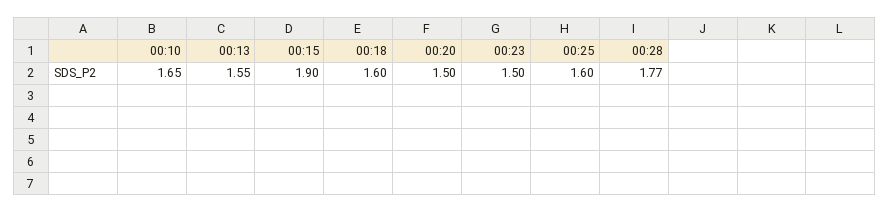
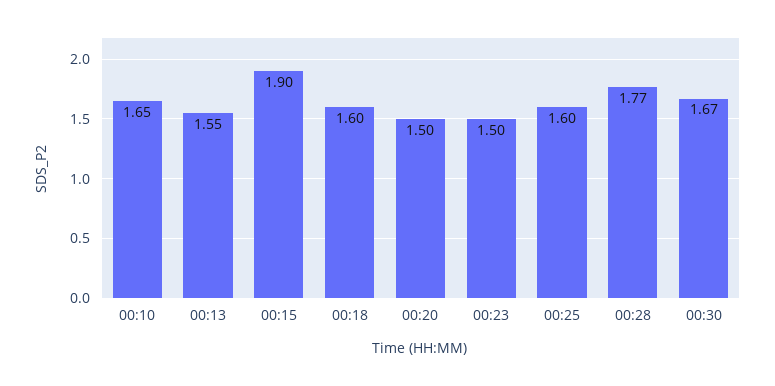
00:30: none -> 1.67

